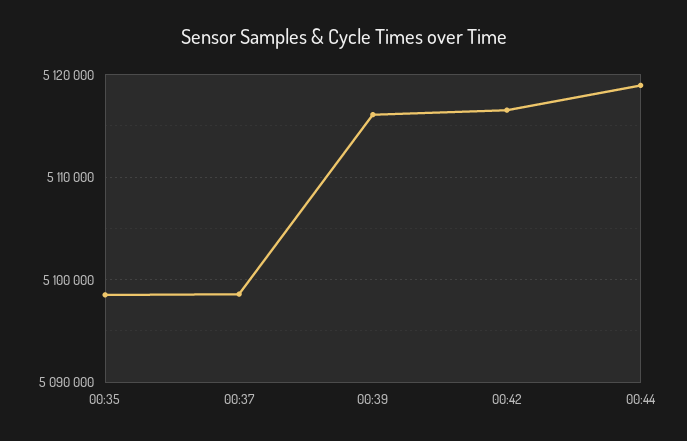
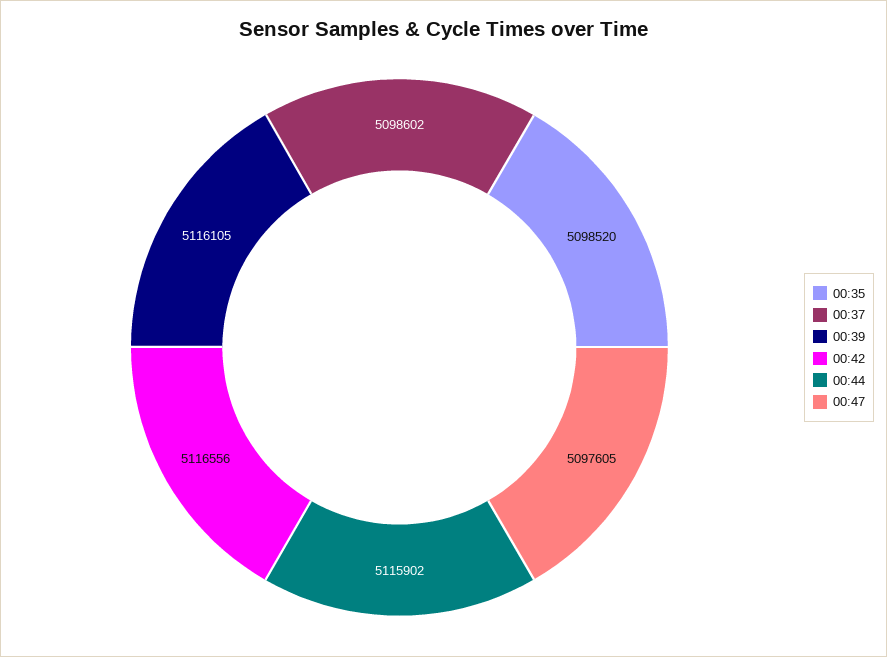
00:44: 5119000 -> 5115902
00:47: none -> 5097605

